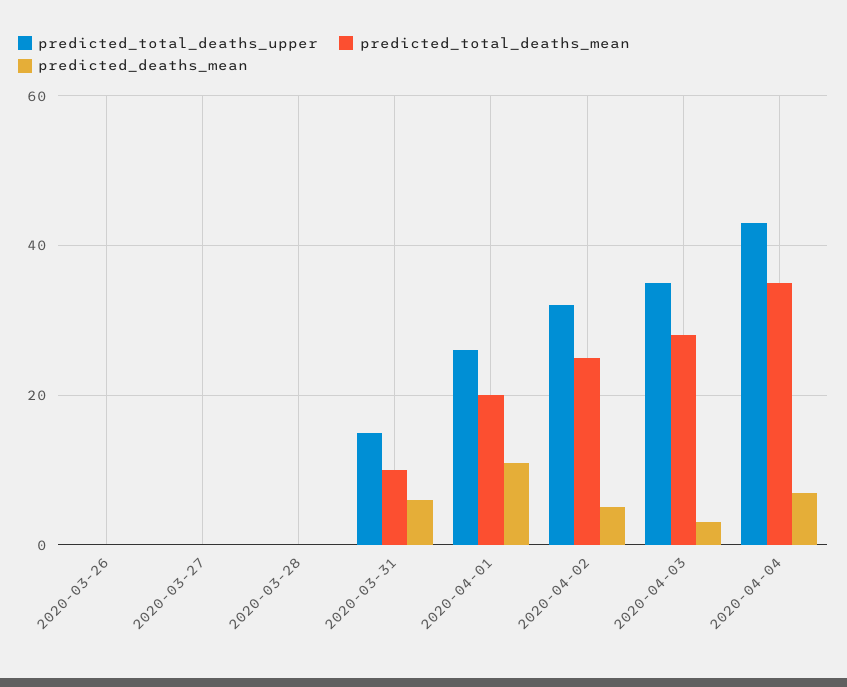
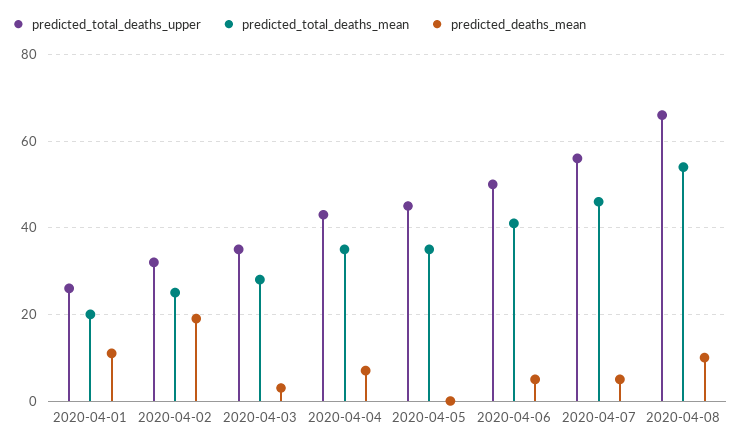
predicted_total_deaths_upper, 2020-03-26: 0 -> none
predicted_total_deaths_mean, 2020-03-26: 0 -> none
predicted_deaths_mean, 2020-03-26: 0 -> none
predicted_total_deaths_upper, 2020-03-27: 0 -> none
predicted_total_deaths_mean, 2020-03-27: 0 -> none
predicted_deaths_mean, 2020-03-27: 0 -> none
predicted_total_deaths_upper, 2020-03-28: 0 -> none
predicted_total_deaths_mean, 2020-03-28: 0 -> none
predicted_deaths_mean, 2020-03-28: 0 -> none
predicted_total_deaths_upper, 2020-03-31: 15 -> none
predicted_total_deaths_mean, 2020-03-31: 10 -> none
predicted_deaths_mean, 2020-03-31: 5 -> none
predicted_deaths_mean, 2020-04-02: 5 -> 20
predicted_total_deaths_upper, 2020-04-05: none -> 45
predicted_total_deaths_mean, 2020-04-05: none -> 35
predicted_deaths_mean, 2020-04-05: none -> 0
predicted_total_deaths_upper, 2020-04-06: none -> 50
predicted_total_deaths_mean, 2020-04-06: none -> 40
predicted_deaths_mean, 2020-04-06: none -> 5
predicted_total_deaths_upper, 2020-04-07: none -> 55
predicted_total_deaths_mean, 2020-04-07: none -> 45
predicted_deaths_mean, 2020-04-07: none -> 5
predicted_total_deaths_upper, 2020-04-08: none -> 65
predicted_total_deaths_mean, 2020-04-08: none -> 55
predicted_deaths_mean, 2020-04-08: none -> 10

